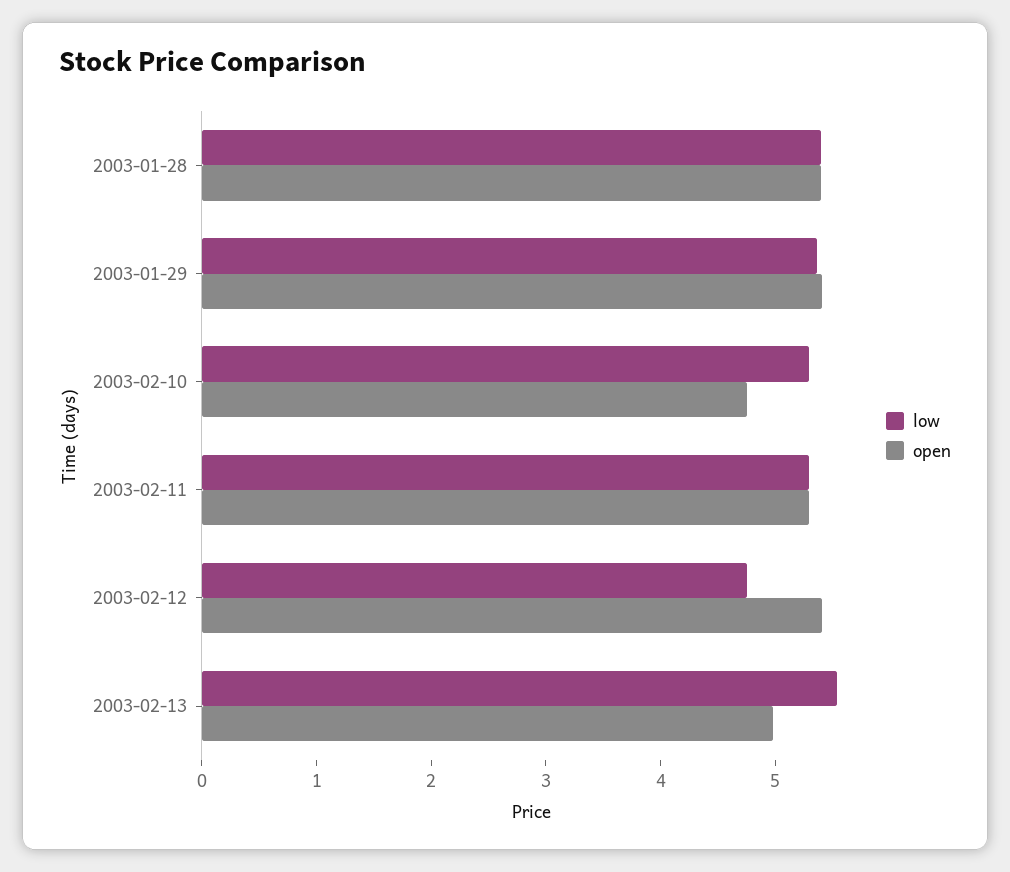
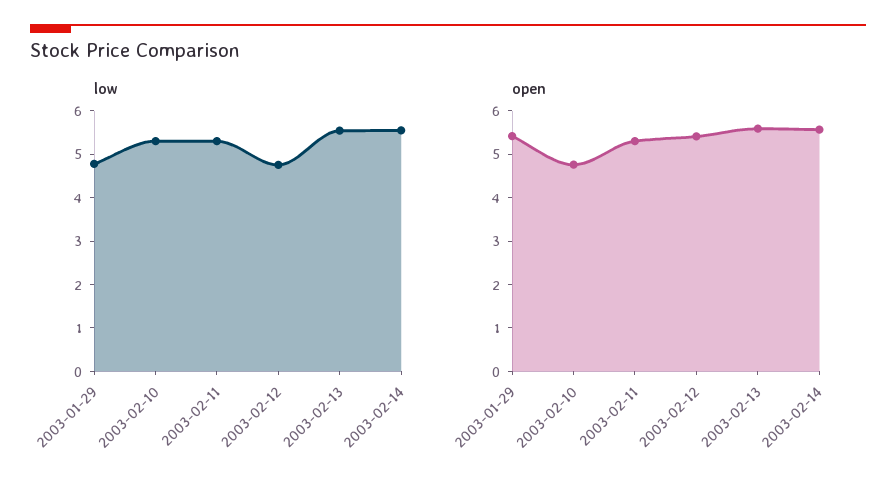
low, 2003-01-28: 5.4 -> none
open, 2003-01-28: 5.4 -> none
low, 2003-01-29: 5.4 -> 4.8
open, 2003-02-13: 5 -> 5.6
low, 2003-02-14: none -> 5.6
open, 2003-02-14: none -> 5.6

